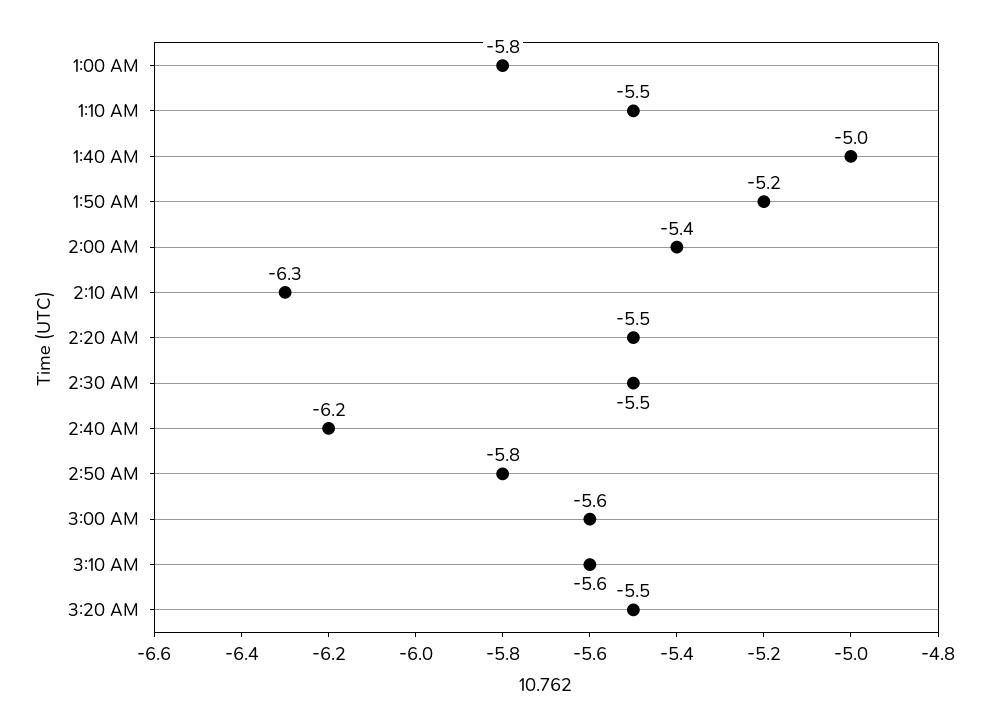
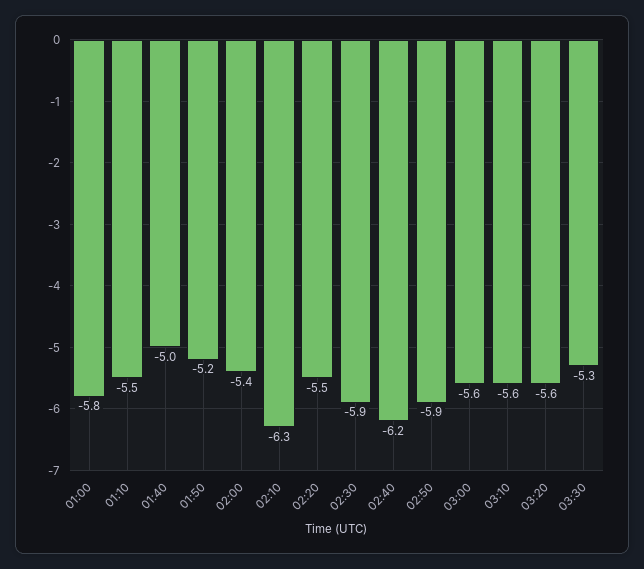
2:30 AM: -5.5 -> -5.9
2:50 AM: -5.8 -> -5.9
3:20 AM: -5.5 -> -5.6
03:30: none -> -5.3

